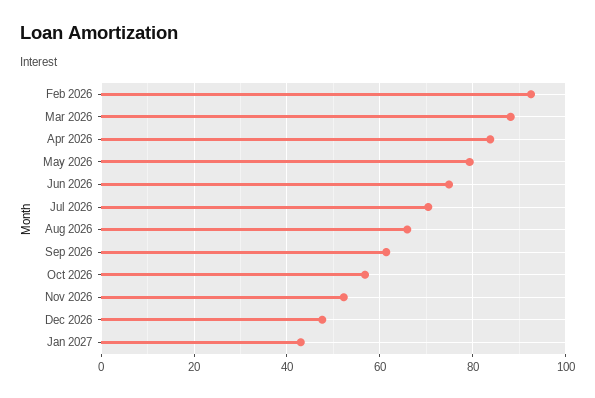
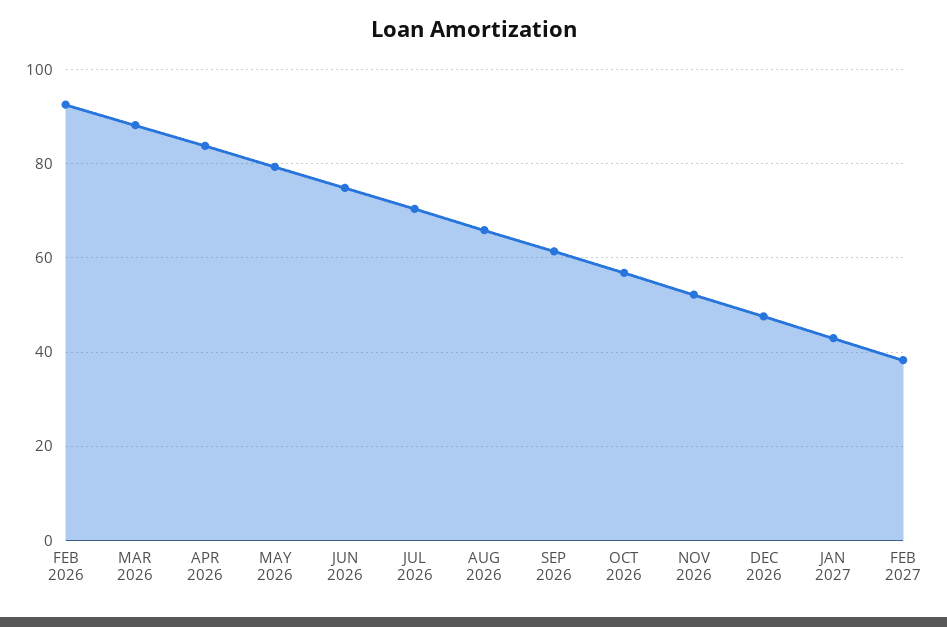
FEB 2027: none -> 38

